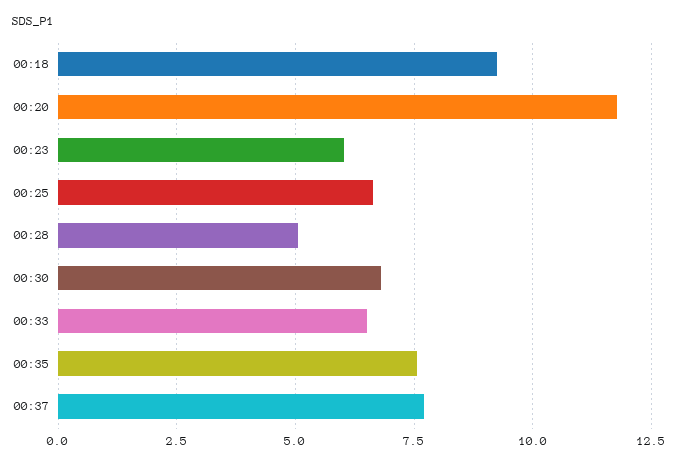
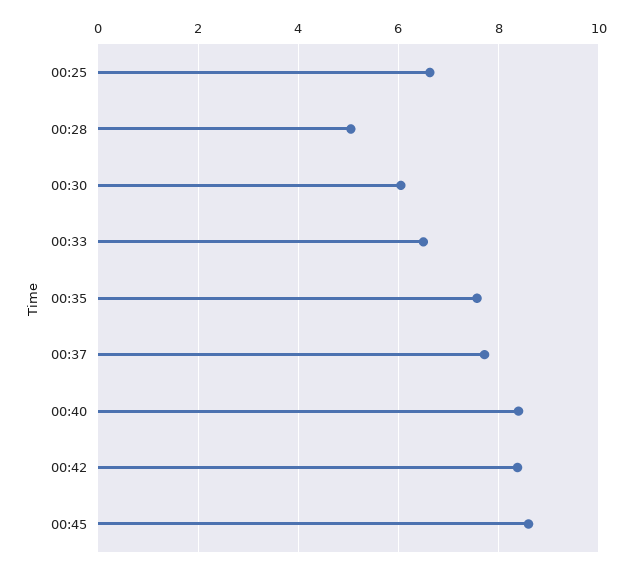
00:18: 9.25 -> none
00:20: 11.75 -> none
00:23: 6 -> none
00:30: 6.75 -> 6
00:40: none -> 8.4
00:42: none -> 8.4
00:45: none -> 8.6

